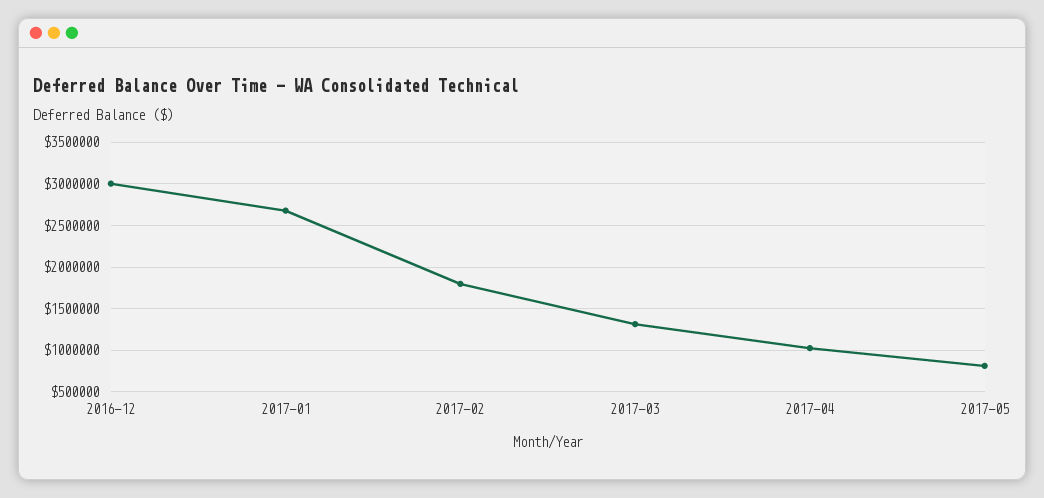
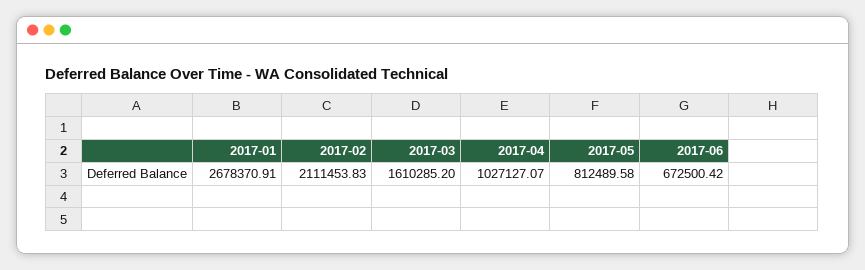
2016-12: 3000000 -> none
2017-02: 1800000 -> 2111453.83
2017-03: 1300000 -> 1610285.2
2017-06: none -> 672500.42

